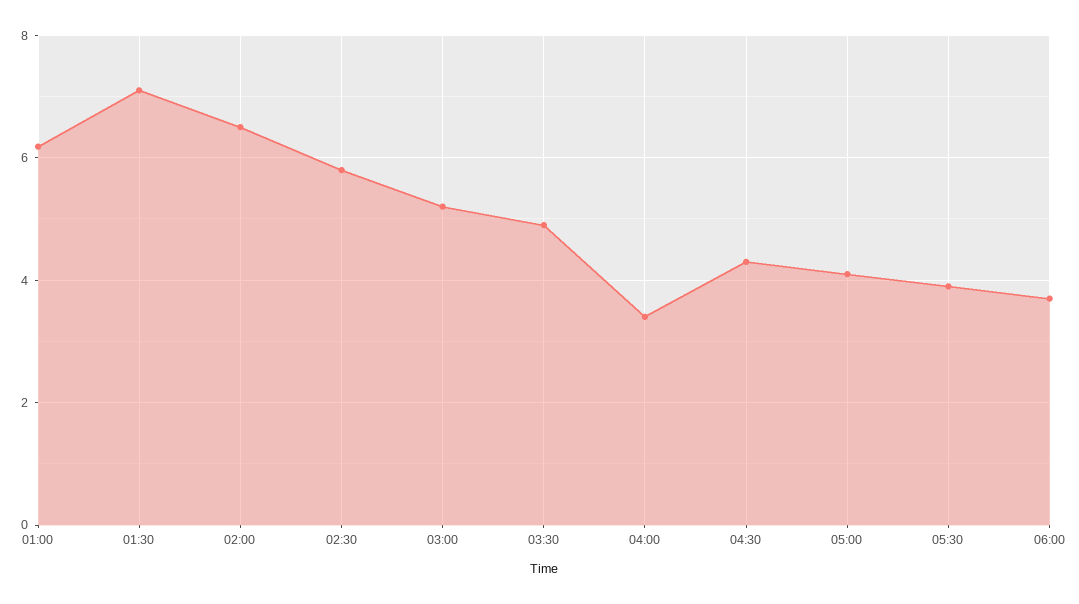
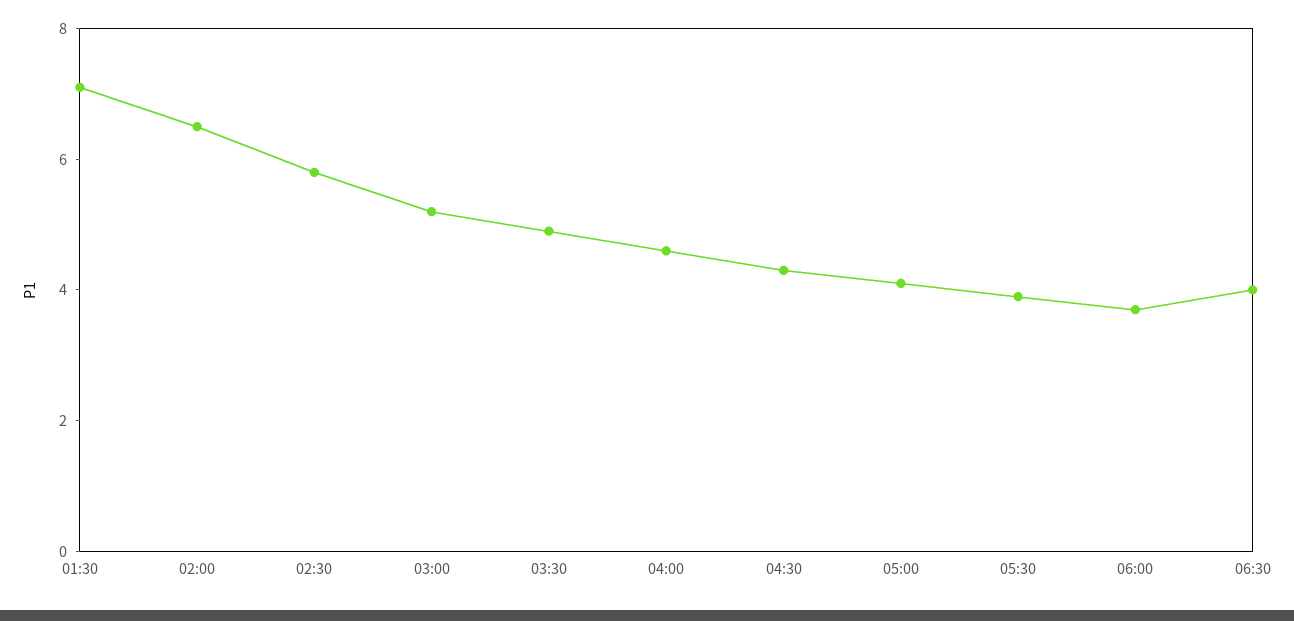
01:00: 6.2 -> none
04:00: 3.4 -> 4.5
06:30: none -> 4

